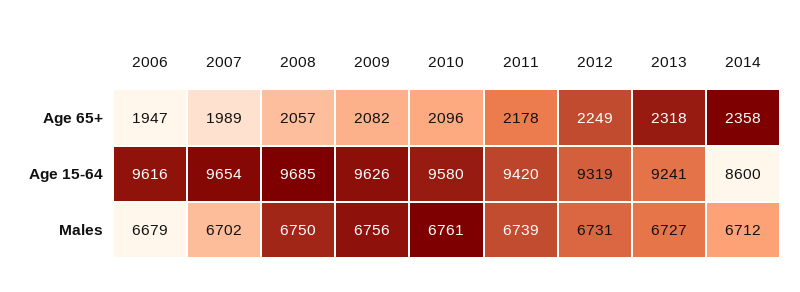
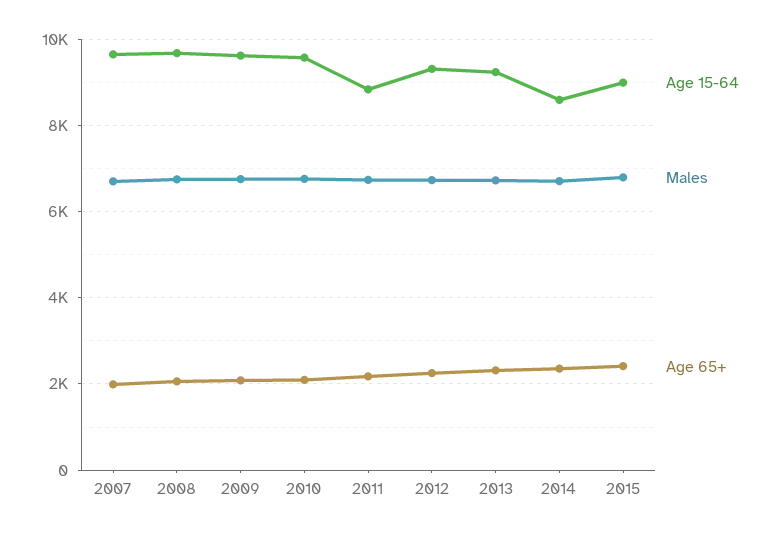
Age 65+, 2006: 1947 -> none
Age 15-64, 2006: 9616 -> none
Age 15-64, 2011: 9420 -> 8800
Males, 2006: 6679 -> none
Age 15-64, 2015: none -> 9000
Males, 2015: none -> 6800
Age 65+, 2015: none -> 2400

